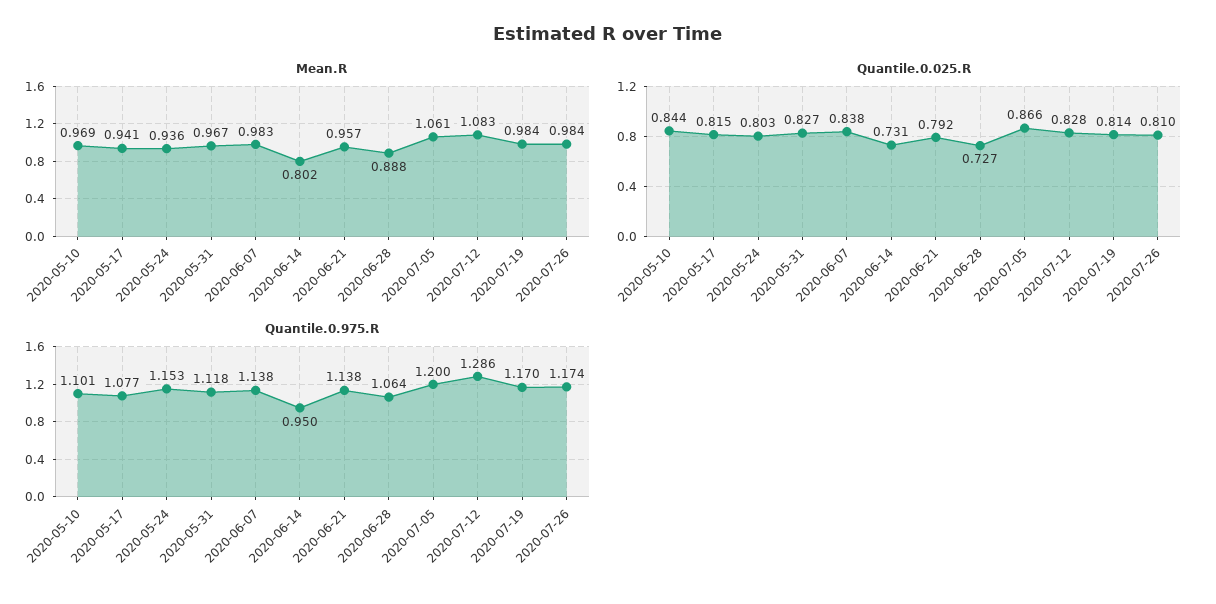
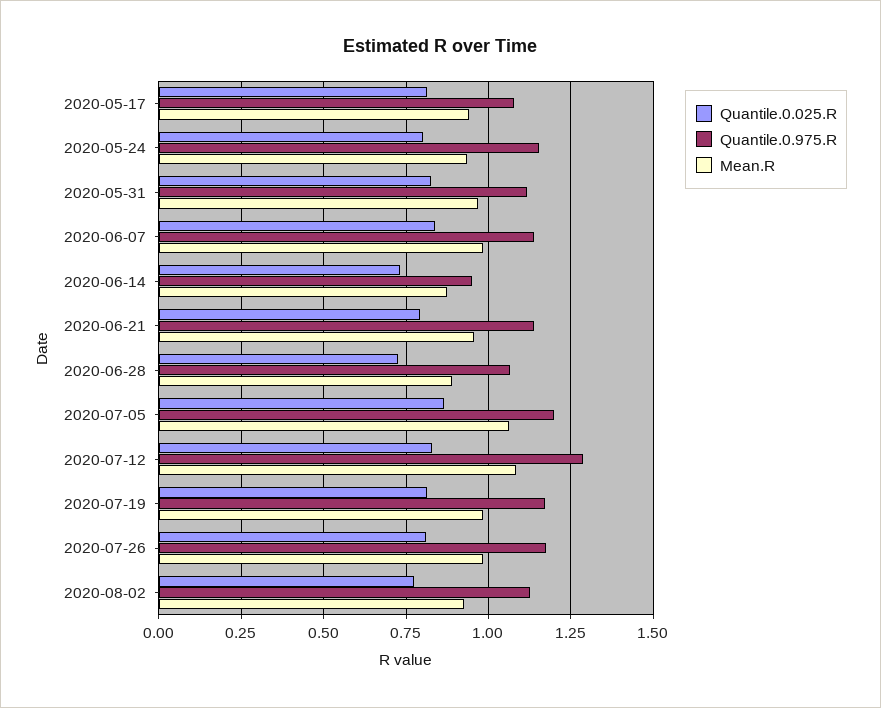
Mean.R, 2020-05-10: 0.969 -> none
Mean.R, 2020-06-14: 0.802 -> 0.875
Quantile.0.025.R, 2020-05-10: 0.844 -> none
Quantile.0.975.R, 2020-05-10: 1.101 -> none
Quantile.0.025.R, 2020-08-02: none -> 0.775
Quantile.0.975.R, 2020-08-02: none -> 1.125
Mean.R, 2020-08-02: none -> 0.925

